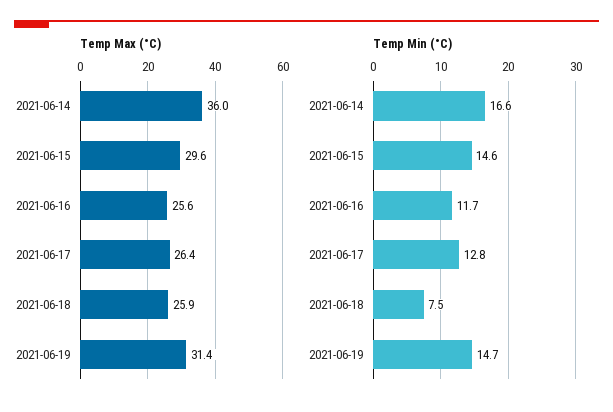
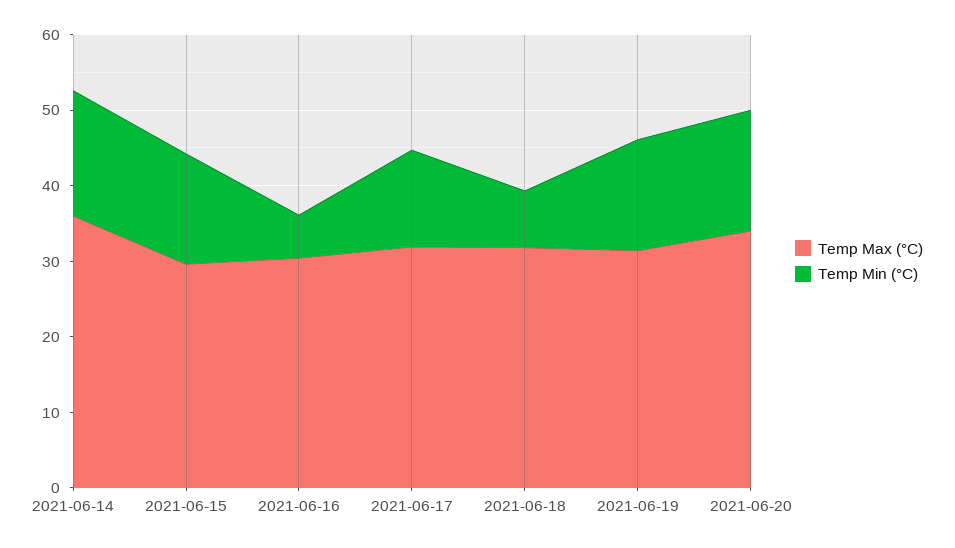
Temp Max (°C), 2021-06-16: 25.6 -> 30
Temp Max (°C), 2021-06-17: 26.4 -> 32
Temp Max (°C), 2021-06-18: 25.9 -> 32
Temp Min (°C), 2021-06-16: 11.7 -> 6
Temp Max (°C), 2021-06-20: none -> 34
Temp Min (°C), 2021-06-20: none -> 16

